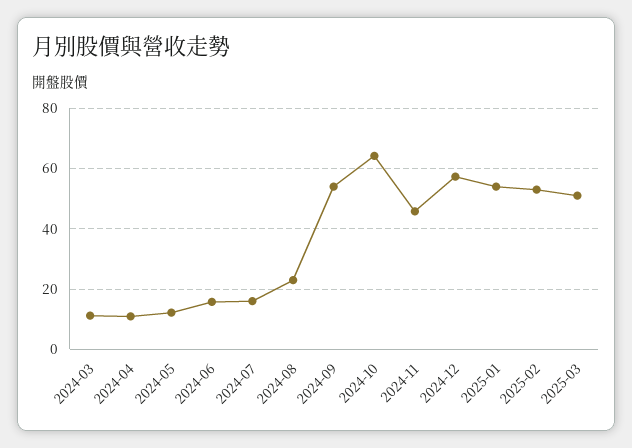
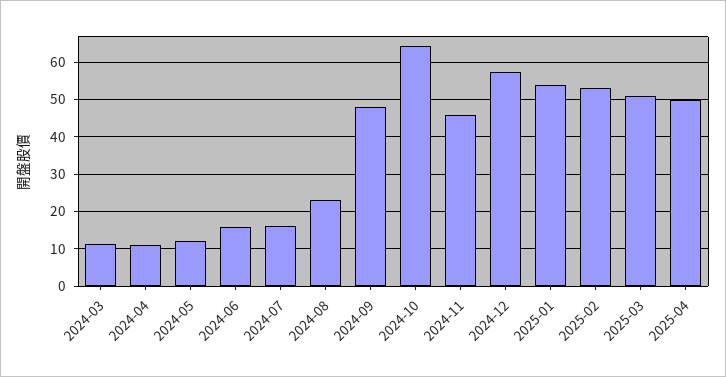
2024-09: 54 -> 48
2025-04: none -> 50

